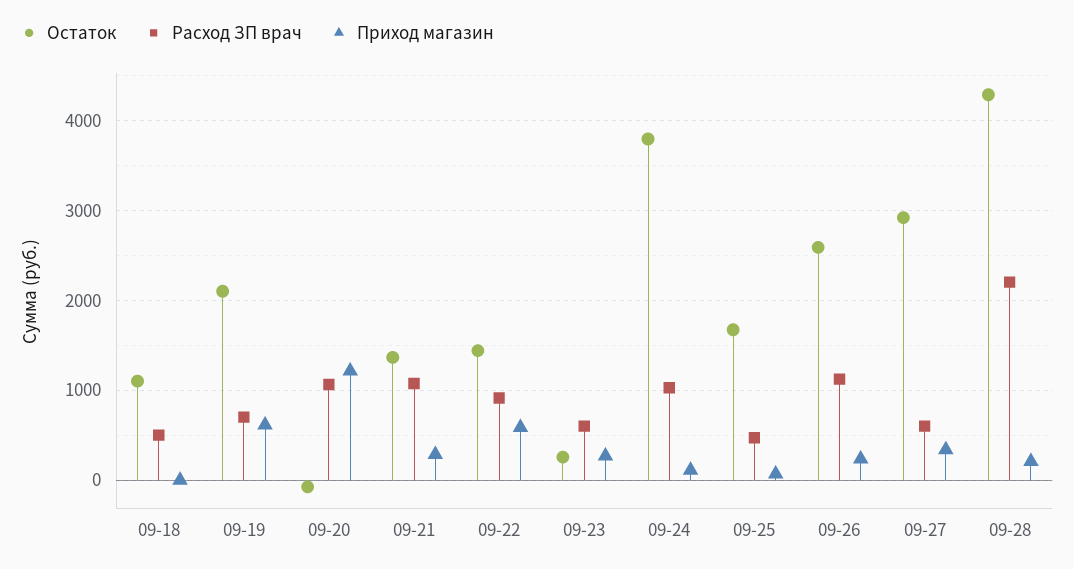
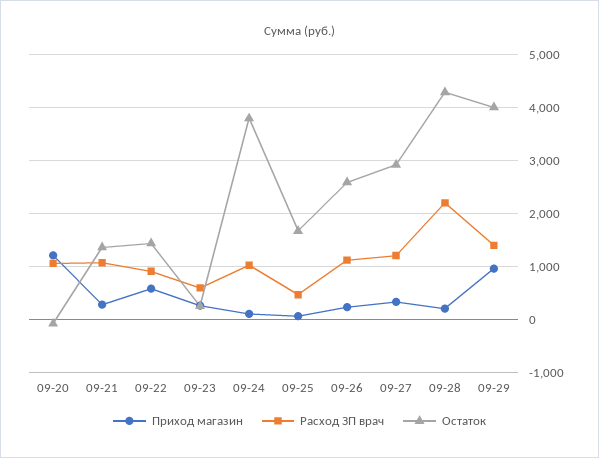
Остаток, 09-18: 1100 -> none
Расход ЗП врач, 09-18: 500 -> none
Приход магазин, 09-18: 0 -> none
Остаток, 09-19: 2100 -> none
Расход ЗП врач, 09-19: 700 -> none
Приход магазин, 09-19: 600 -> none
Расход ЗП врач, 09-27: 600 -> 1200
Приход магазин, 09-29: none -> 1000
Расход ЗП врач, 09-29: none -> 1400
Остаток, 09-29: none -> 4000

